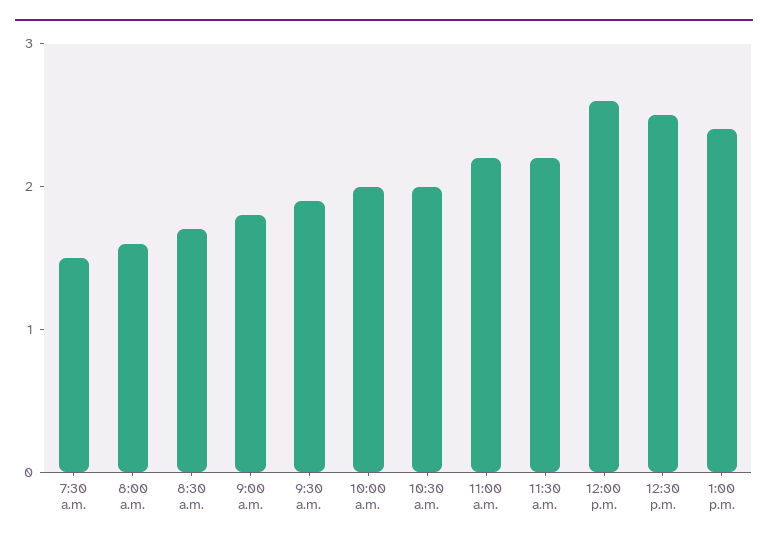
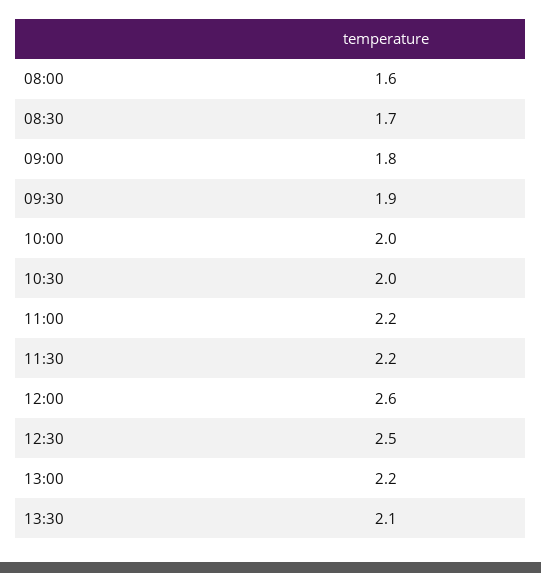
7:30 a.m.: 1.5 -> none
1:00 p.m.: 2.4 -> 2.2
13:30: none -> 2.1

